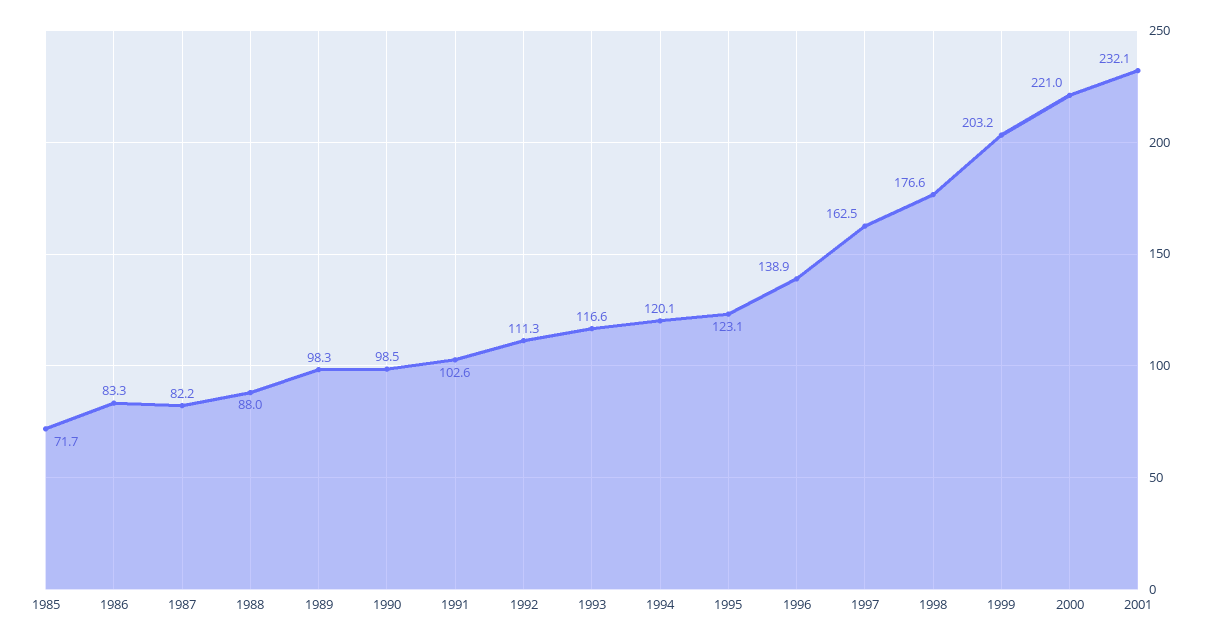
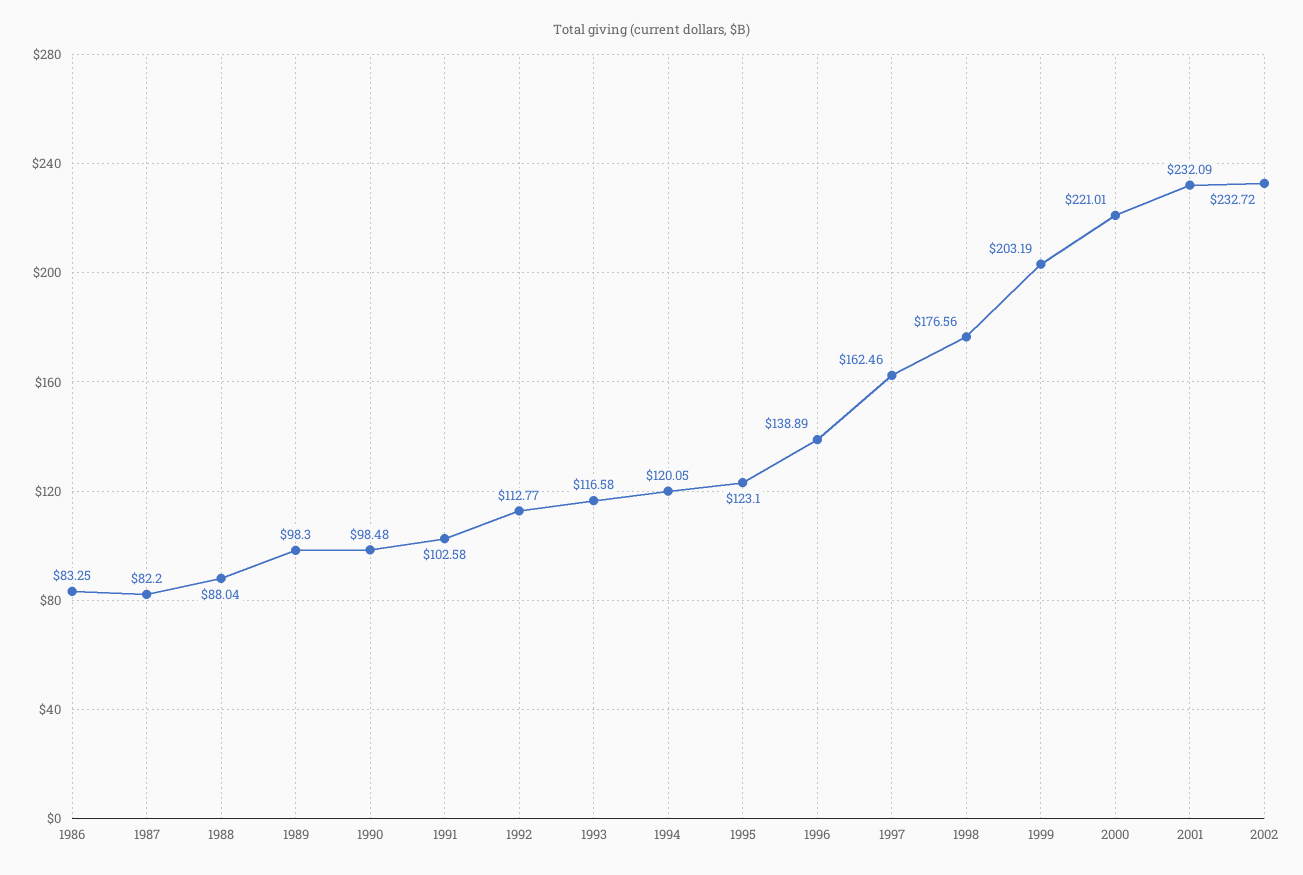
1985: 71.7 -> none
1992: 111.3 -> 112.77
2002: none -> 232.72

